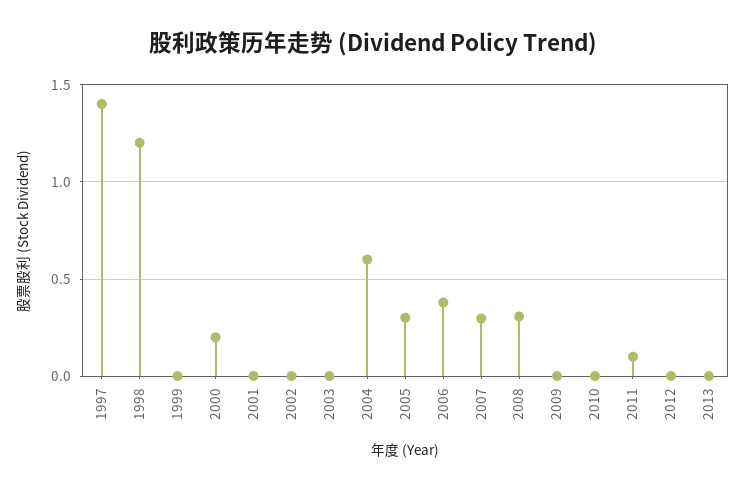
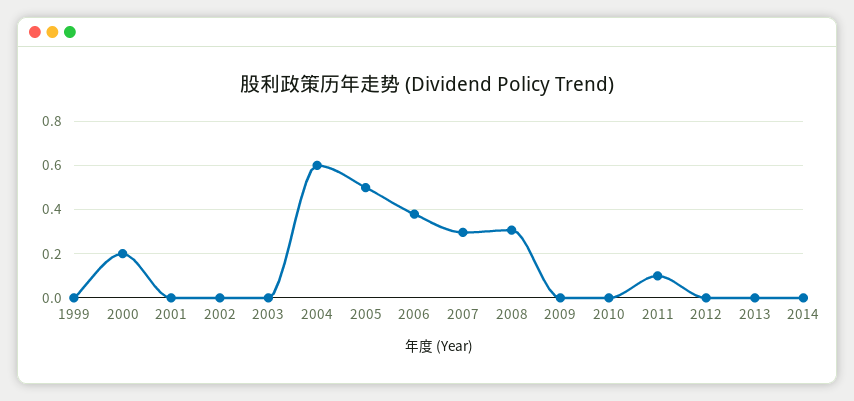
1997: 1.4 -> none
1998: 1.2 -> none
2005: 0.3 -> 0.5
2014: none -> 0

